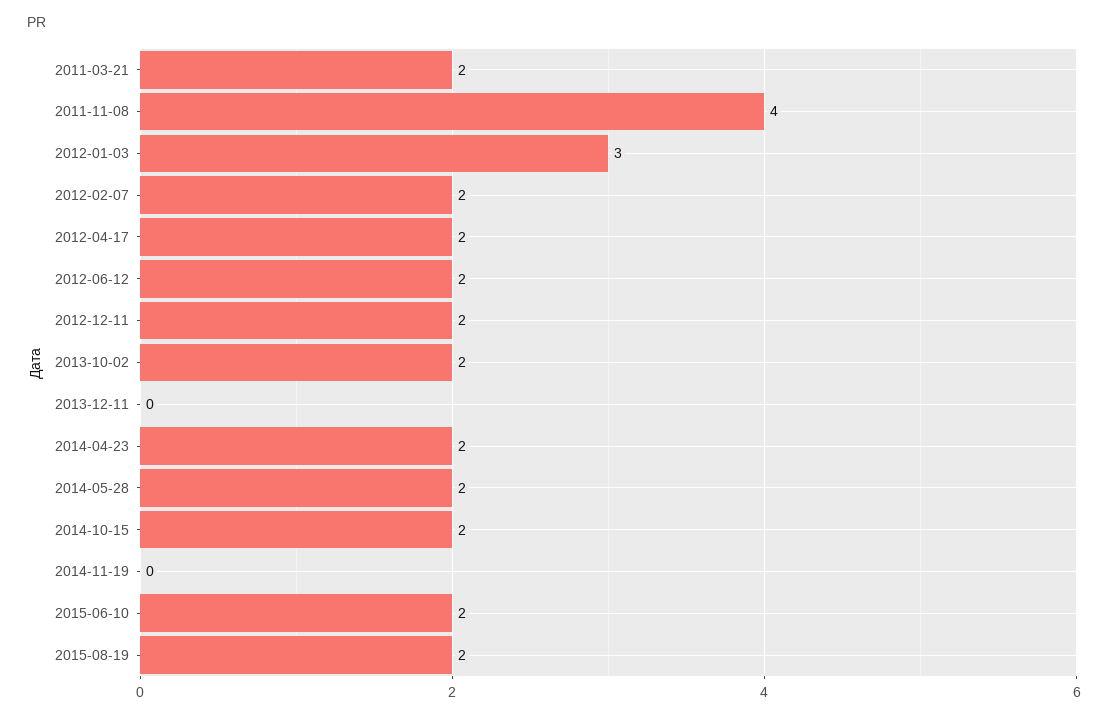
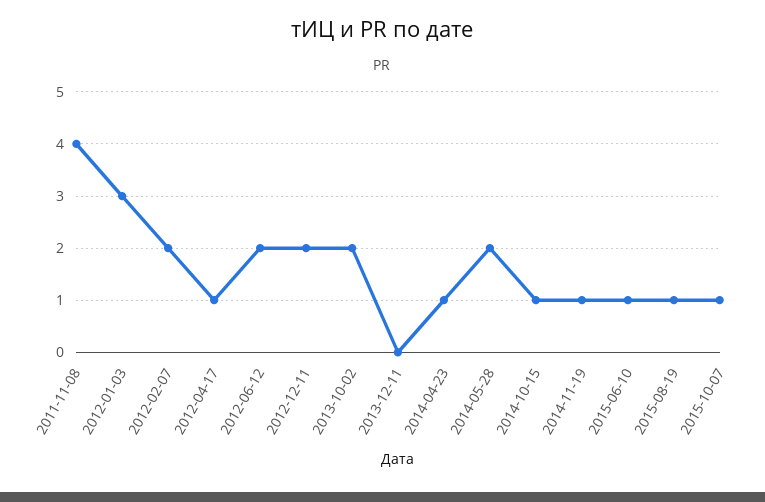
2011-03-21: 2 -> none
2012-04-17: 2 -> 1
2014-04-23: 2 -> 1
2014-10-15: 2 -> 1
2014-11-19: 0 -> 1
2015-06-10: 2 -> 1
2015-08-19: 2 -> 1
2015-10-07: none -> 1

